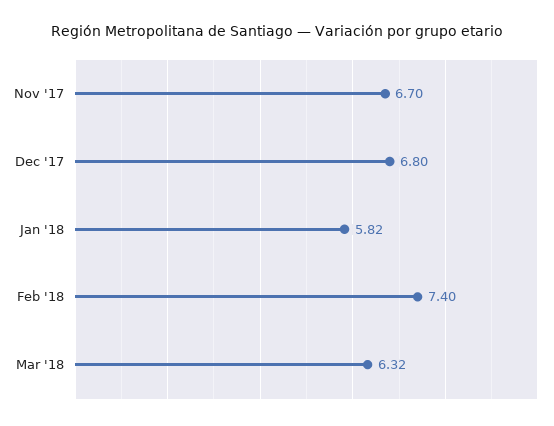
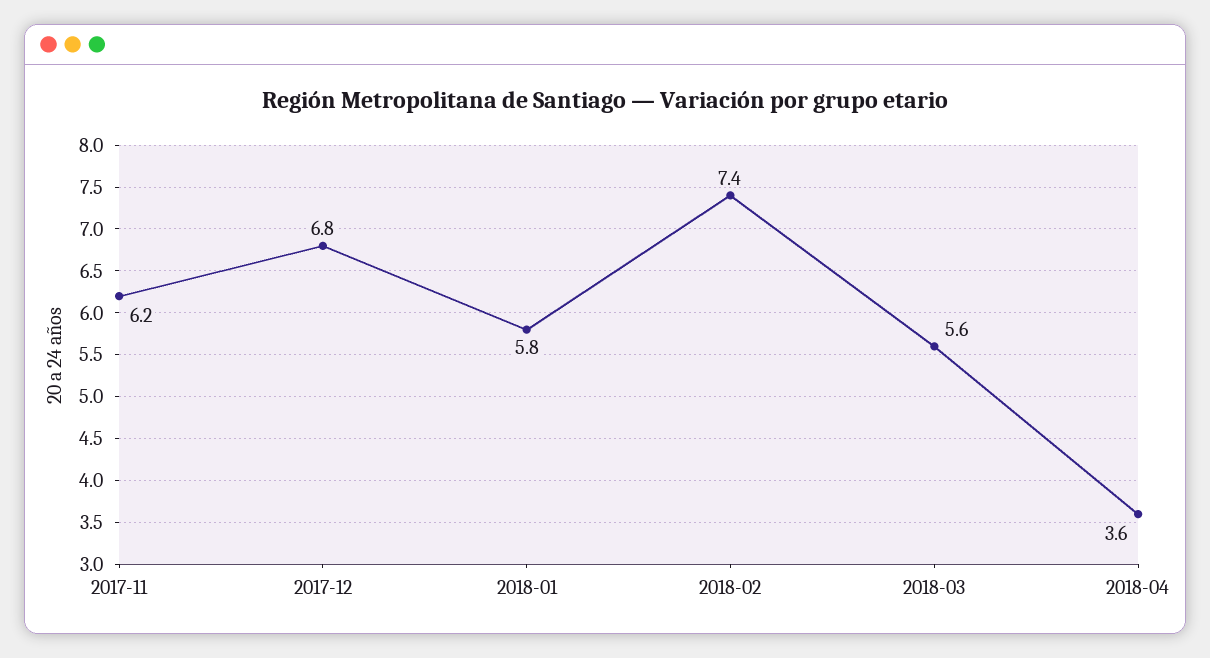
Nov '17: 6.7 -> 6.2
Mar '18: 6.32 -> 5.6
2018-04: none -> 3.6

